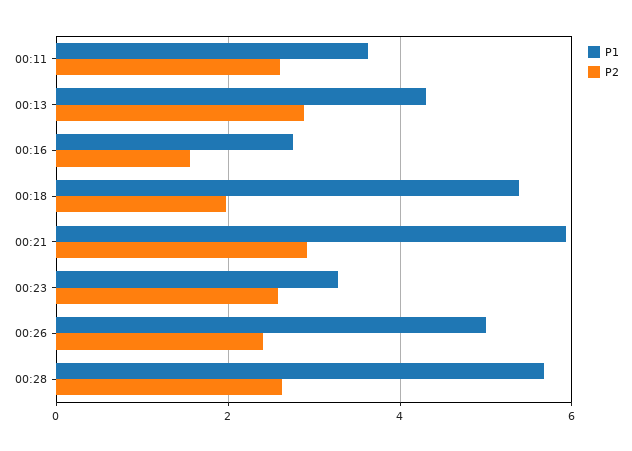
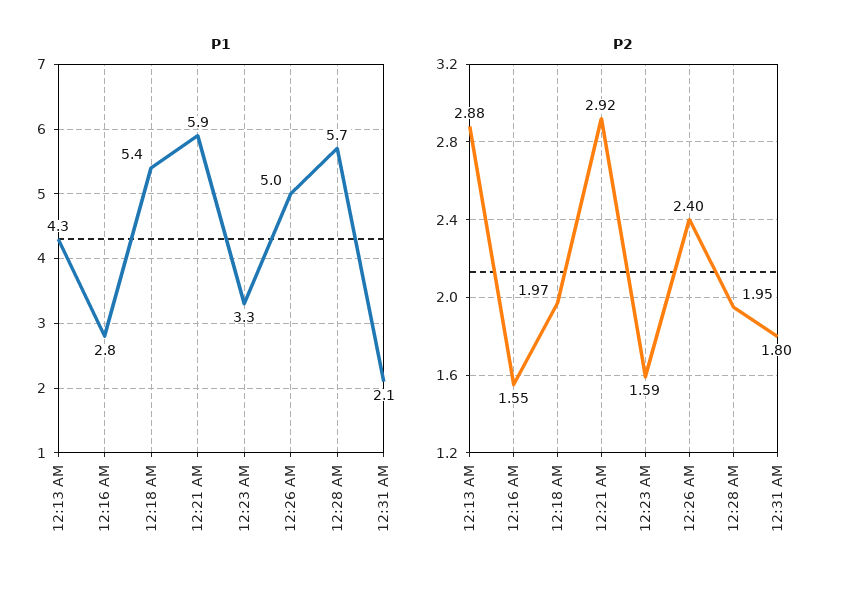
P1, 00:11: 3.6 -> none
P2, 00:11: 2.6 -> none
P2, 00:23: 2.6 -> 1.59
P2, 00:28: 2.6 -> 1.95
P1, 12:31 AM: none -> 2.1
P2, 12:31 AM: none -> 1.8

